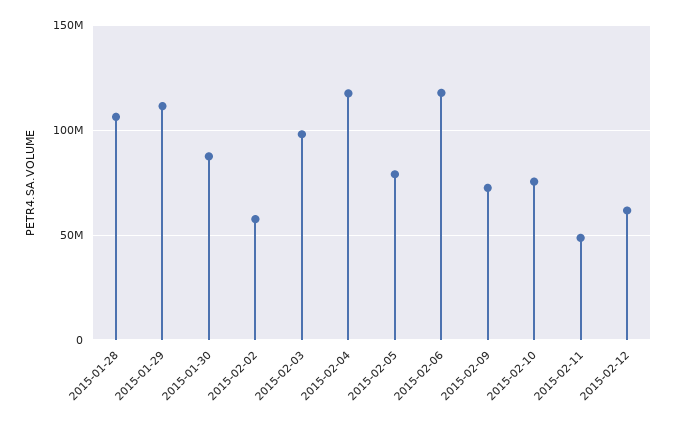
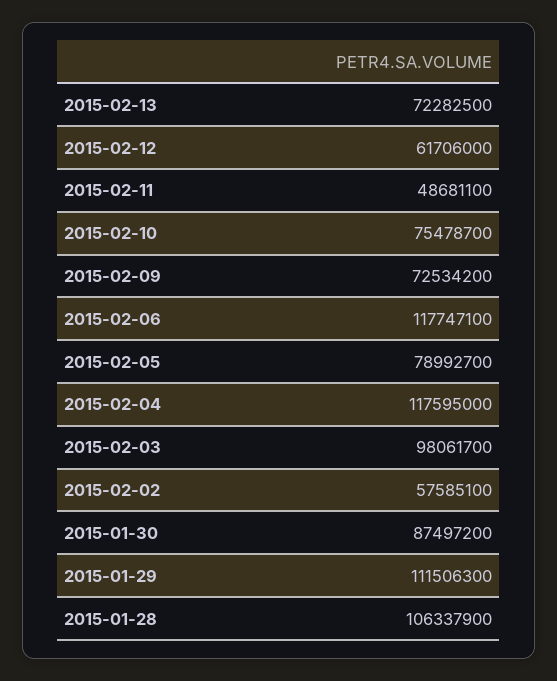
2015-02-13: none -> 72282500

